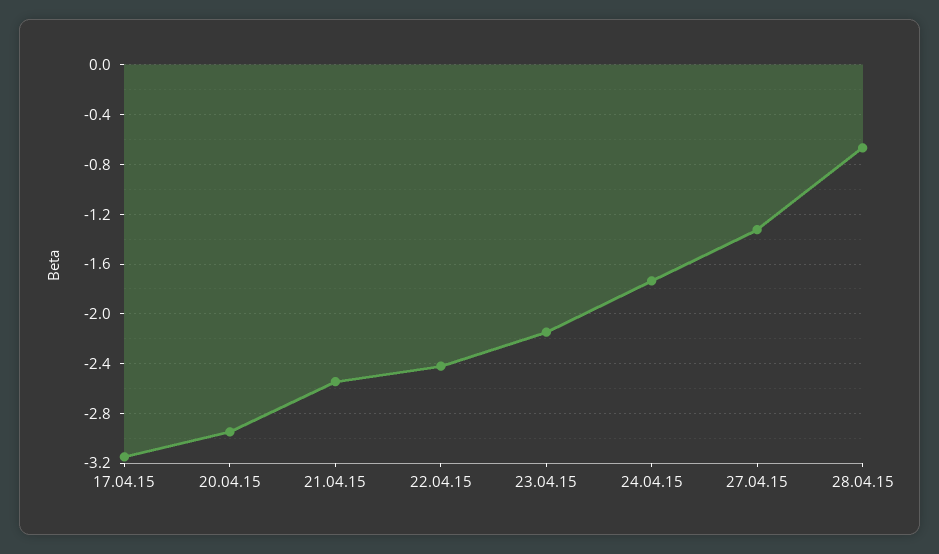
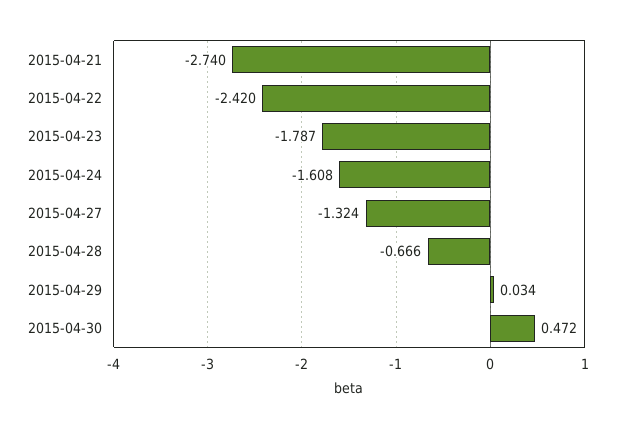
17.04.15: -3.15 -> none
20.04.15: -2.95 -> none
21.04.15: -2.55 -> -2.74
23.04.15: -2.15 -> -1.787
24.04.15: -1.75 -> -1.608
2015-04-29: none -> 0.034
2015-04-30: none -> 0.472

